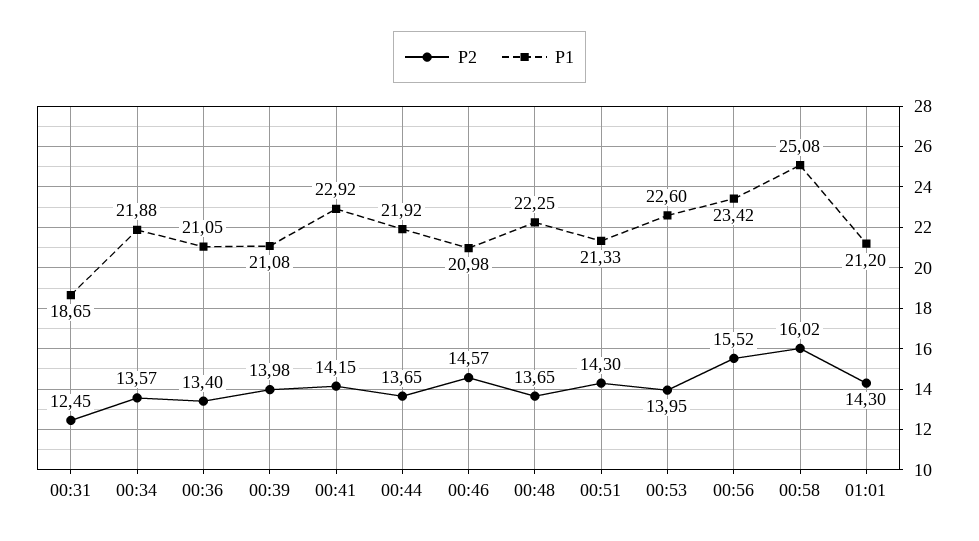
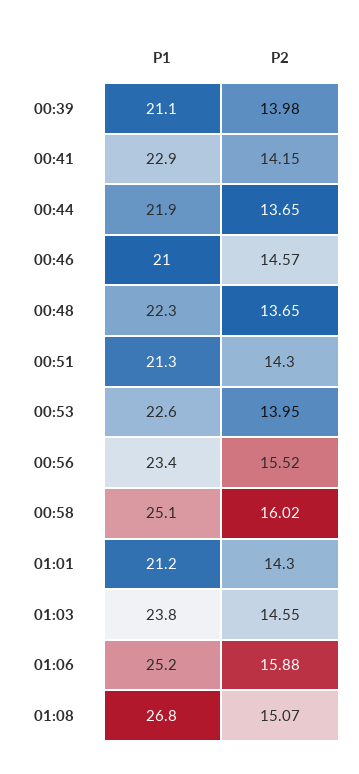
P2, 00:31: 12.45 -> none
P1, 00:31: 18.65 -> none
P2, 00:34: 13.57 -> none
P1, 00:34: 21.88 -> none
P2, 00:36: 13.4 -> none
P1, 00:36: 21.05 -> none
P1, 01:03: none -> 23.8
P2, 01:03: none -> 14.55
P1, 01:06: none -> 25.2
P2, 01:06: none -> 15.88
P1, 01:08: none -> 26.8
P2, 01:08: none -> 15.07

